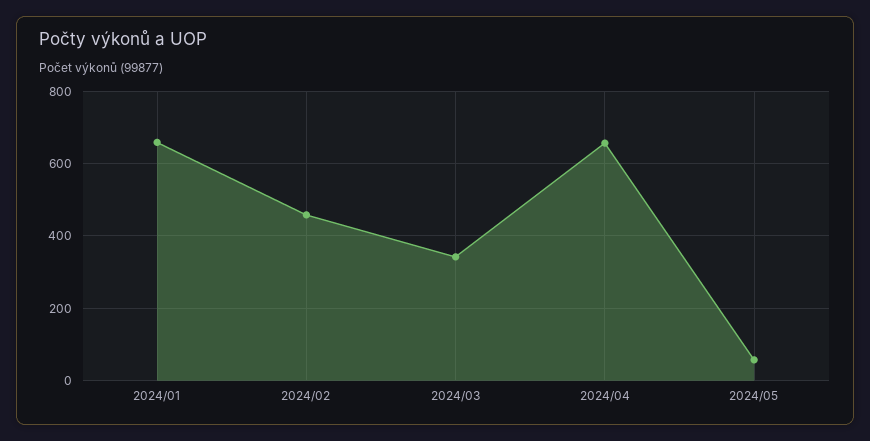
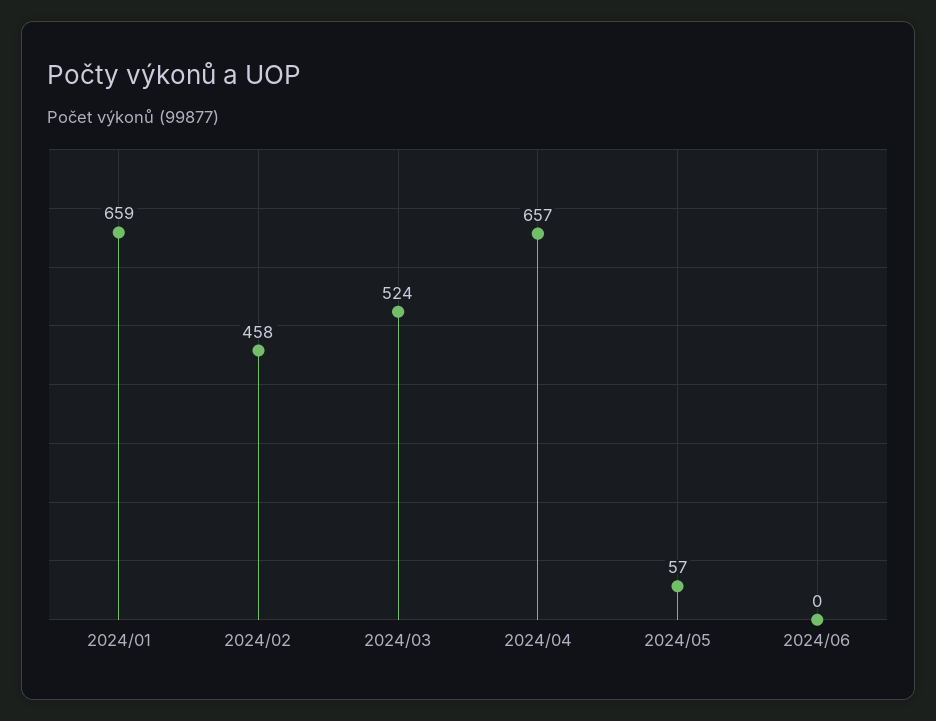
2024/03: 340 -> 524
2024/06: none -> 0

